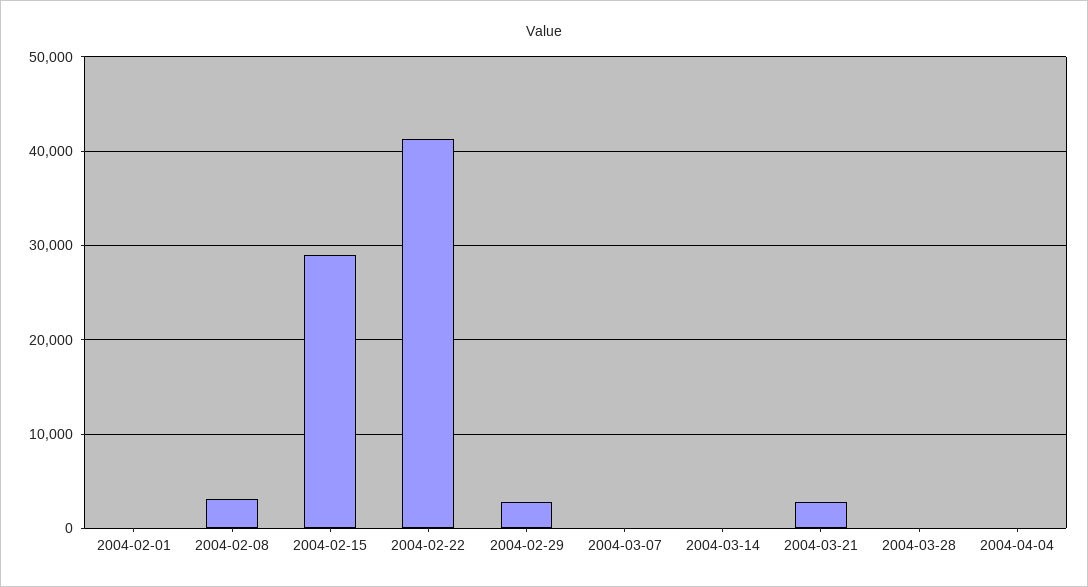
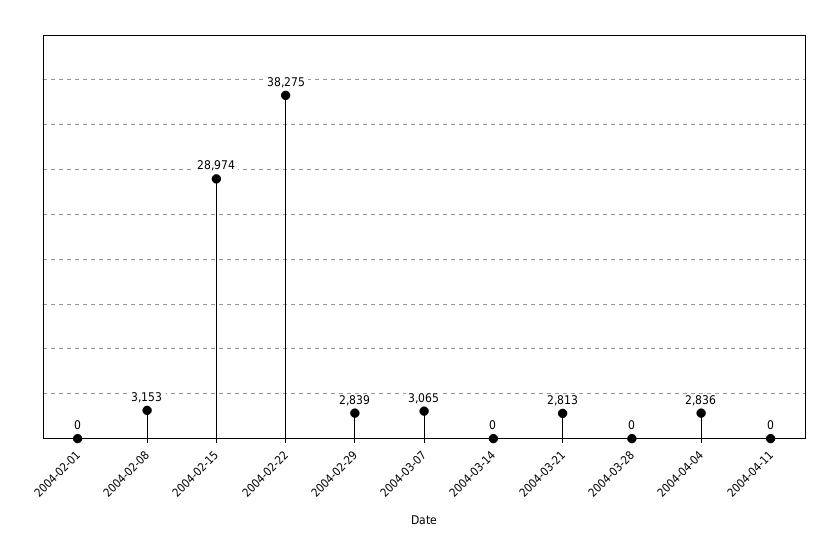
2004-02-22: 41000 -> 38275
2004-03-07: 0 -> 3065
2004-04-04: 0 -> 2836
2004-04-11: none -> 0

